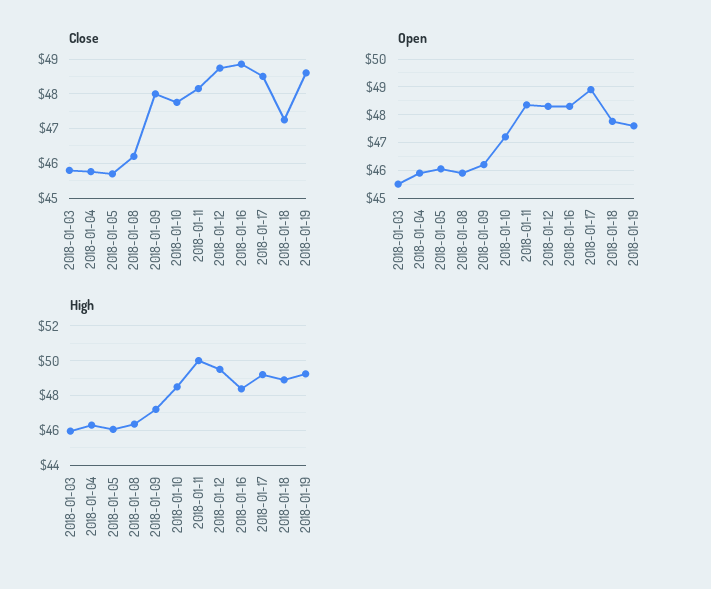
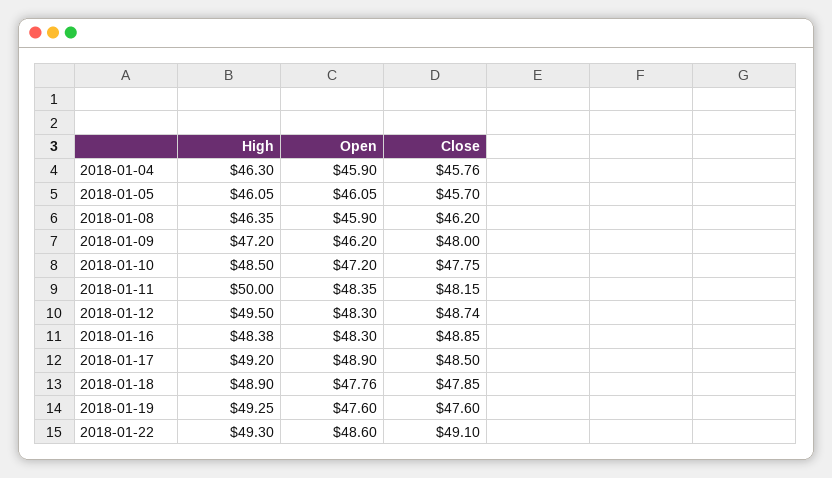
Close, 2018-01-03: 45.8 -> none
Close, 2018-01-18: 47.2 -> 47.85
Close, 2018-01-19: 48.6 -> 47.6
Open, 2018-01-03: 45.5 -> none
High, 2018-01-03: 46 -> none
High, 2018-01-22: none -> 49.3
Open, 2018-01-22: none -> 48.6
Close, 2018-01-22: none -> 49.1

